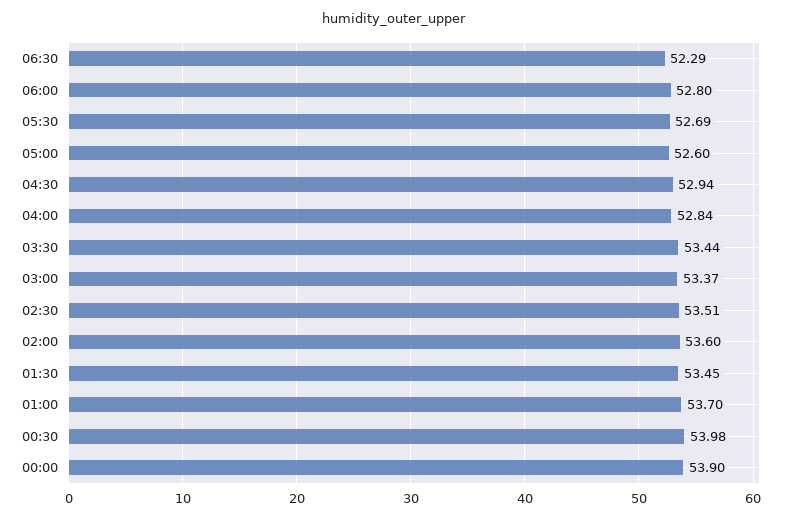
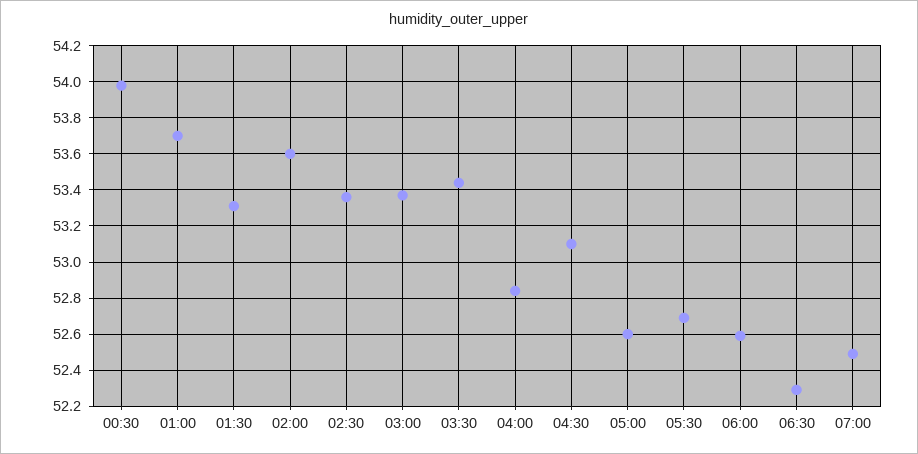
06:00: 52.8 -> 52.6
04:30: 52.94 -> 53.1
02:30: 53.51 -> 53.35
01:30: 53.45 -> 53.3
00:00: 53.9 -> none
07:00: none -> 52.5

